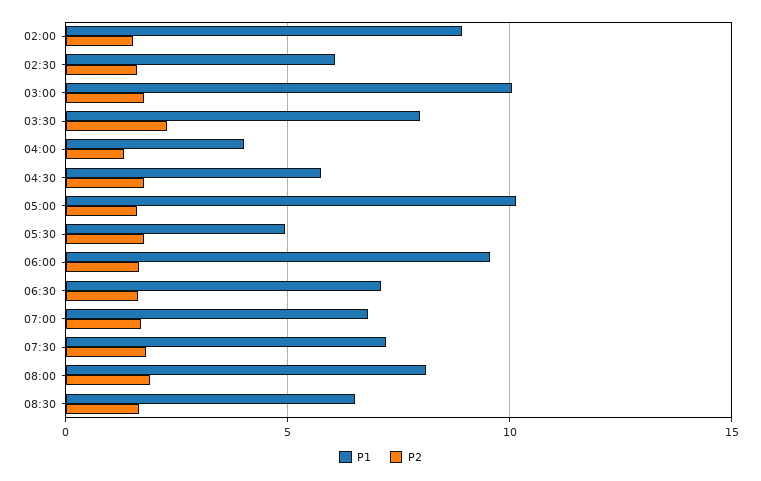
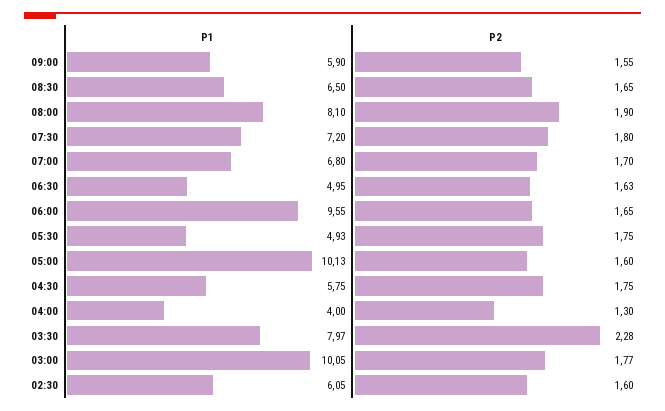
P1, 02:00: 9 -> none
P2, 02:00: 1.5 -> none
P1, 06:30: 7 -> 4.95
P1, 09:00: none -> 5.9
P2, 09:00: none -> 1.55

